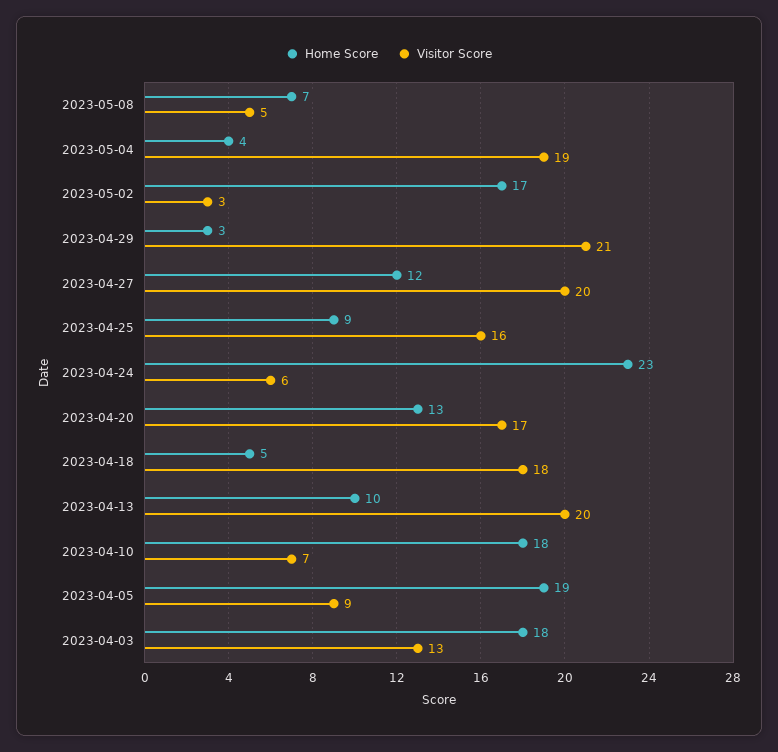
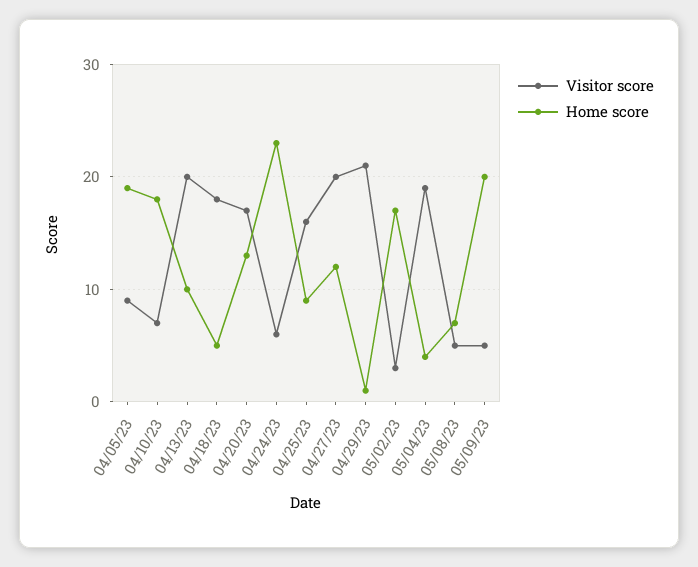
Home Score, 2023-04-29: 3 -> 1
Home Score, 2023-04-03: 18 -> none
Visitor Score, 2023-04-03: 13 -> none
Visitor Score, 05/09/23: none -> 5
Home Score, 05/09/23: none -> 20

